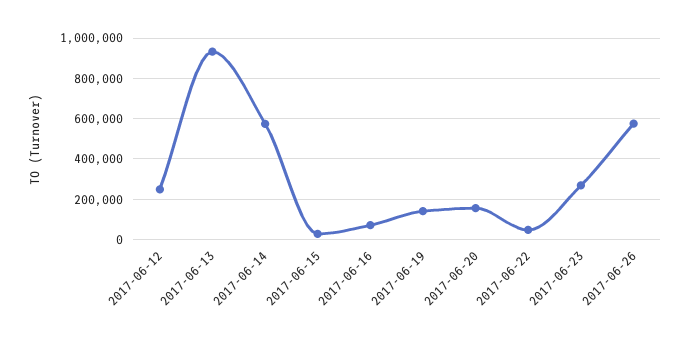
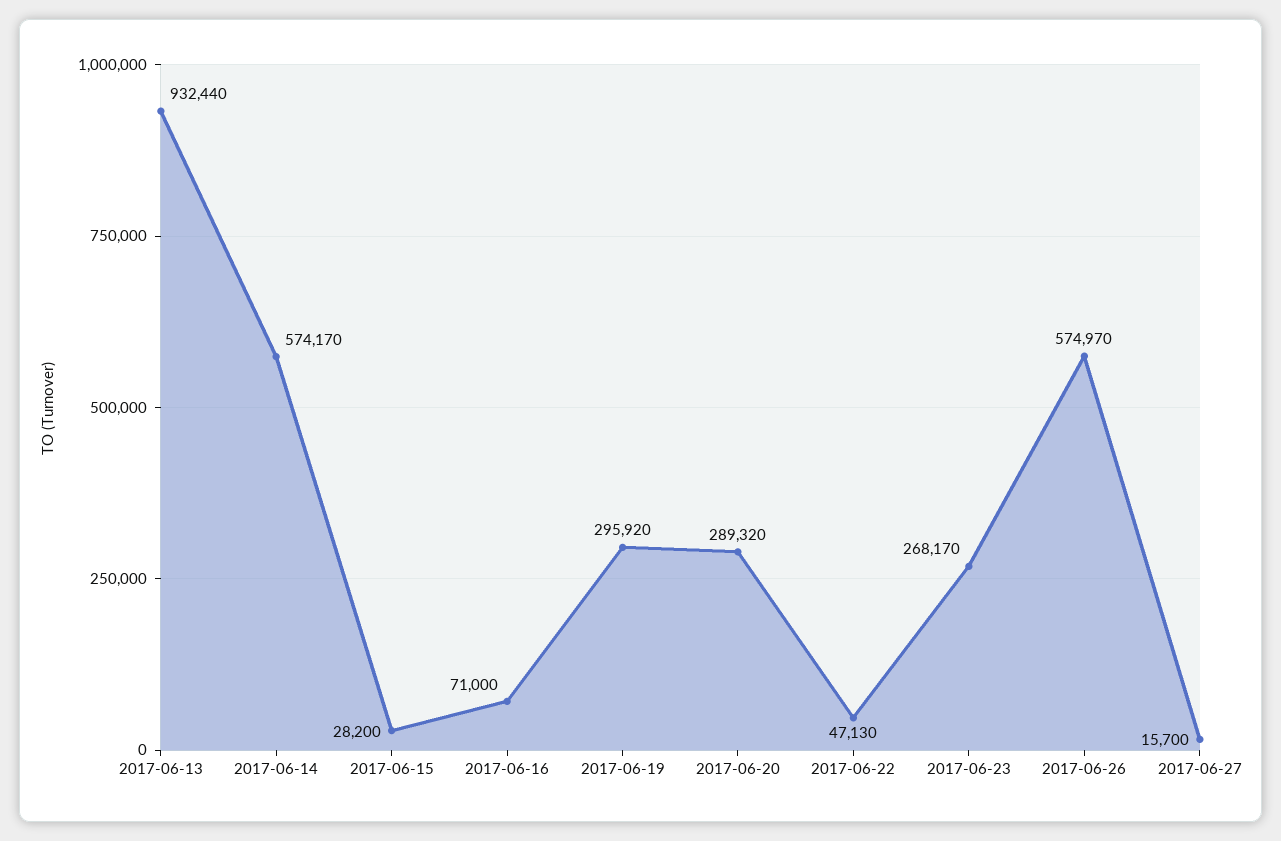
2017-06-12: 250000 -> none
2017-06-19: 150000 -> 295920
2017-06-20: 150000 -> 289320
2017-06-27: none -> 15700

